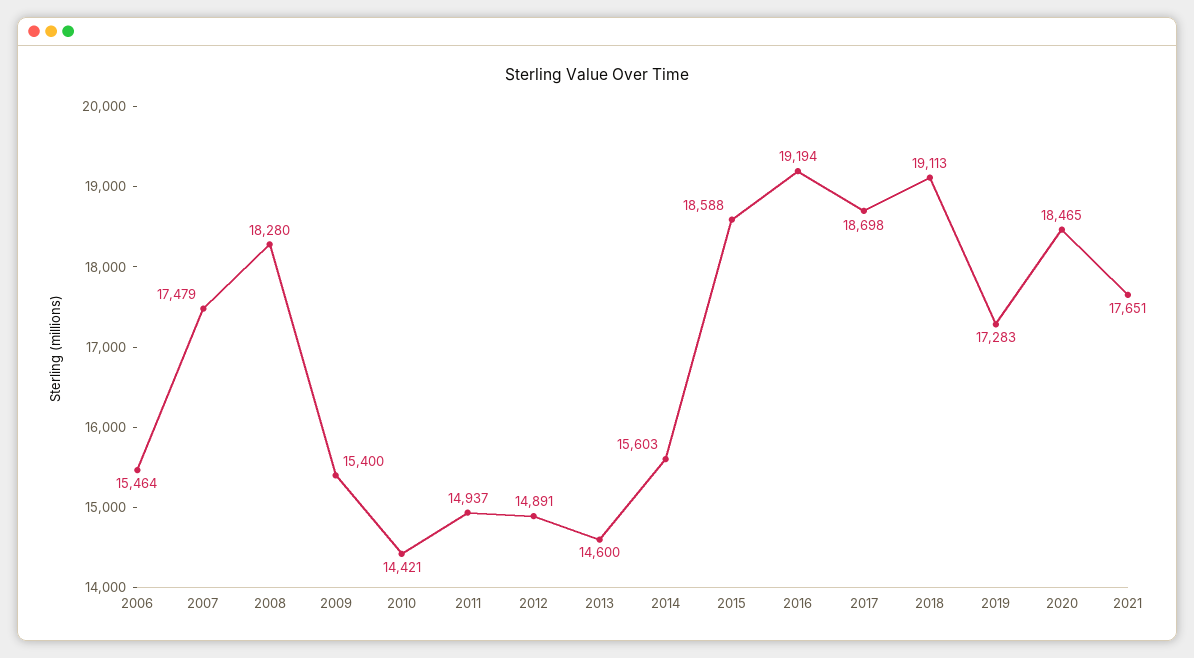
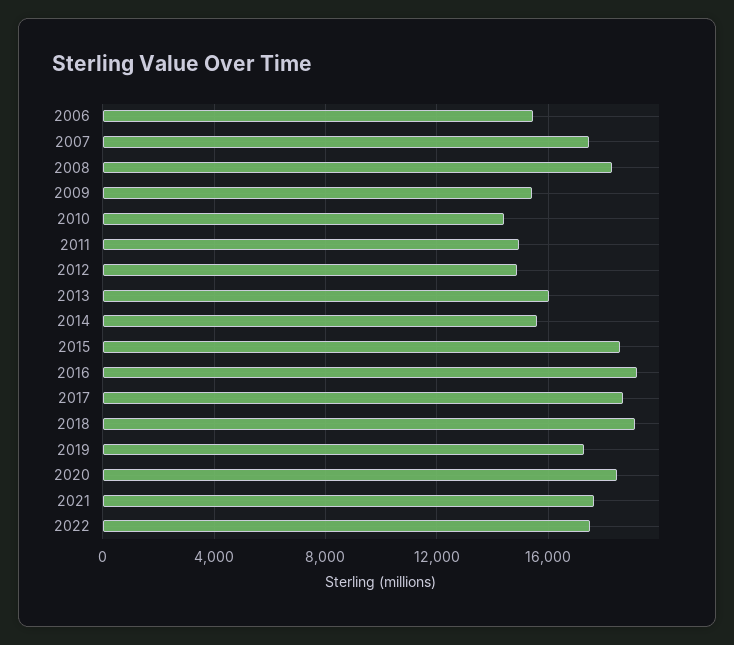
2013: 14600 -> 16000
2022: none -> 17500

